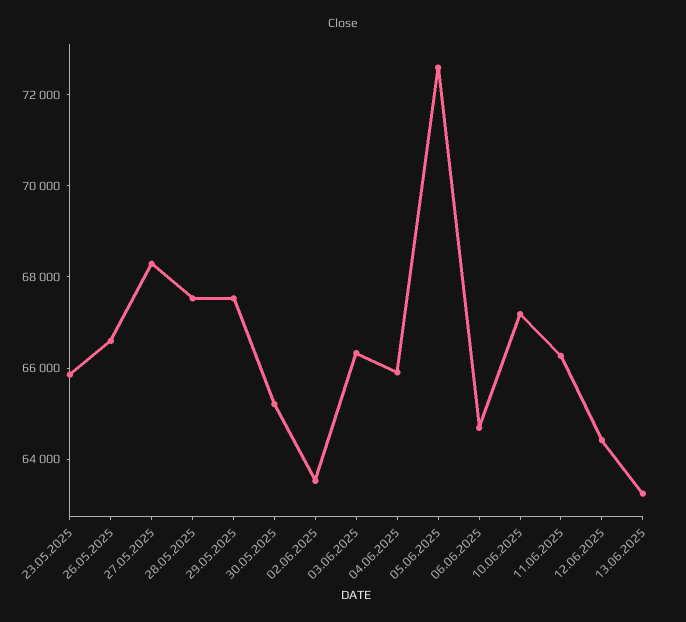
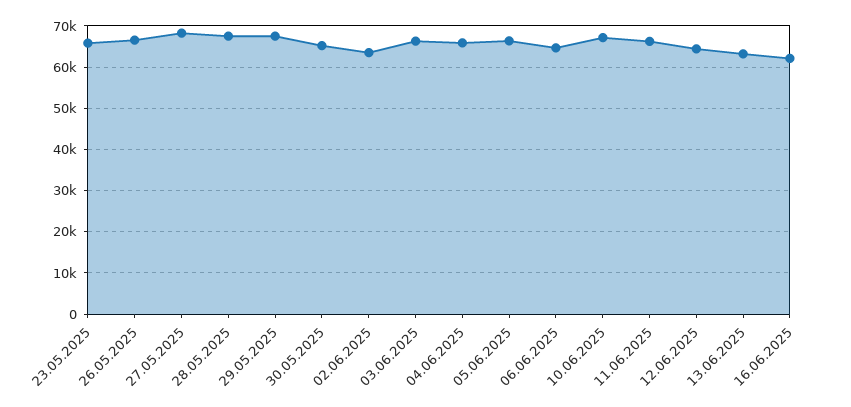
05.06.2025: 72500 -> 66000
16.06.2025: none -> 62000

